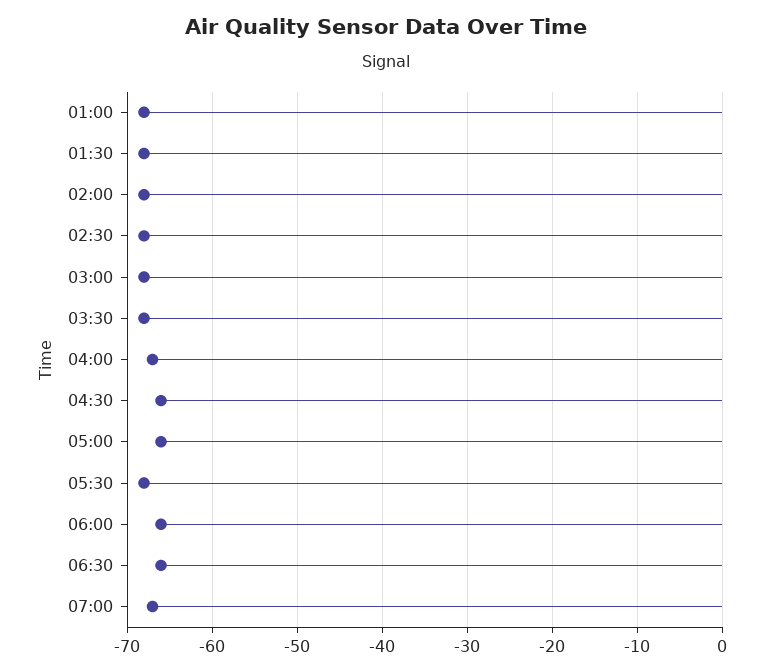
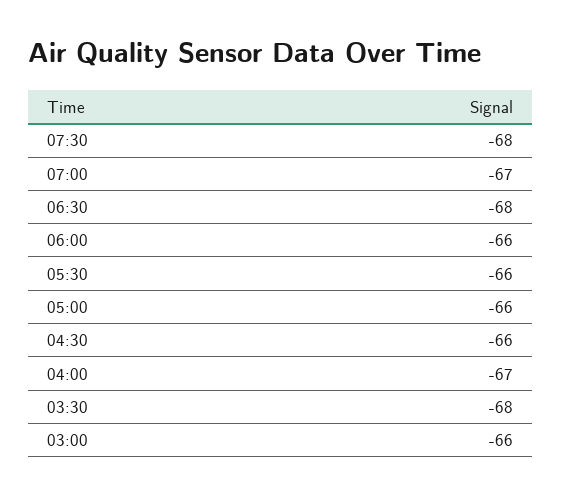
01:00: -68 -> none
01:30: -68 -> none
02:00: -68 -> none
02:30: -68 -> none
03:00: -68 -> -66
05:30: -68 -> -66
06:30: -66 -> -68
07:30: none -> -68

